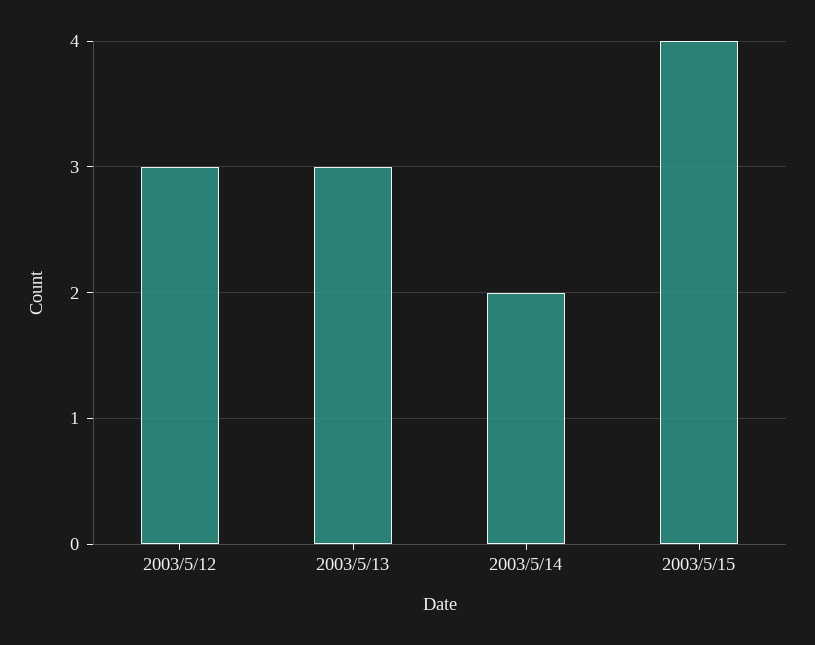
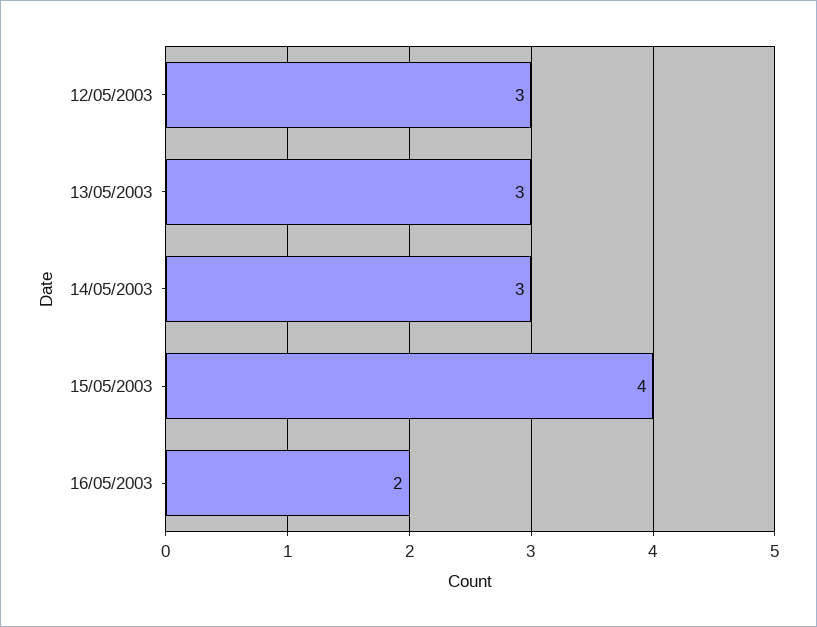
2003/5/14: 2 -> 3
16/05/2003: none -> 2

